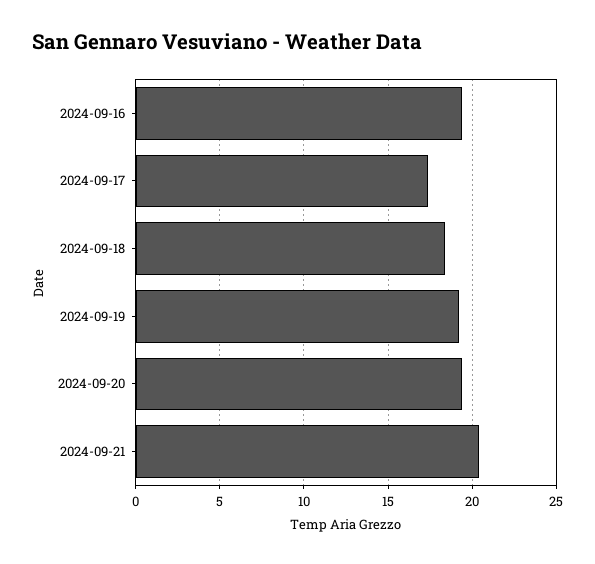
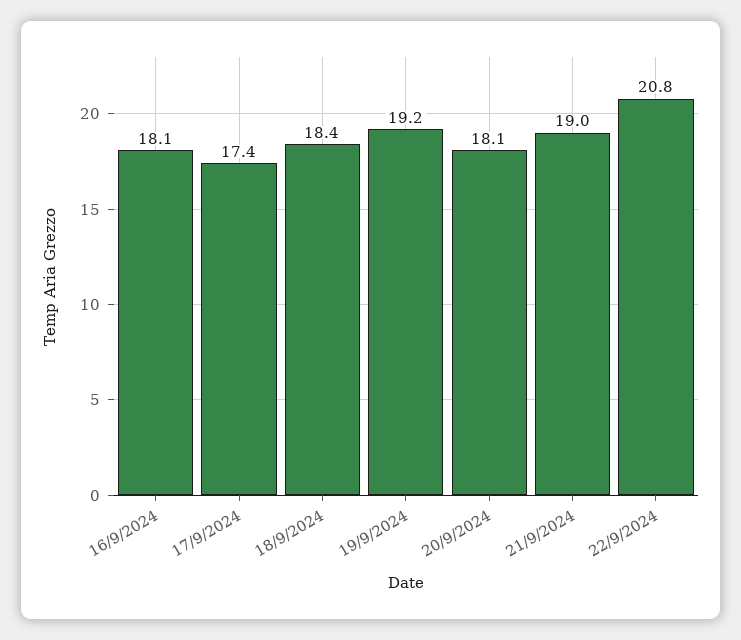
2024-09-16: 19.5 -> 18.1
2024-09-20: 19.5 -> 18.1
2024-09-21: 20.5 -> 19
22/9/2024: none -> 20.8

